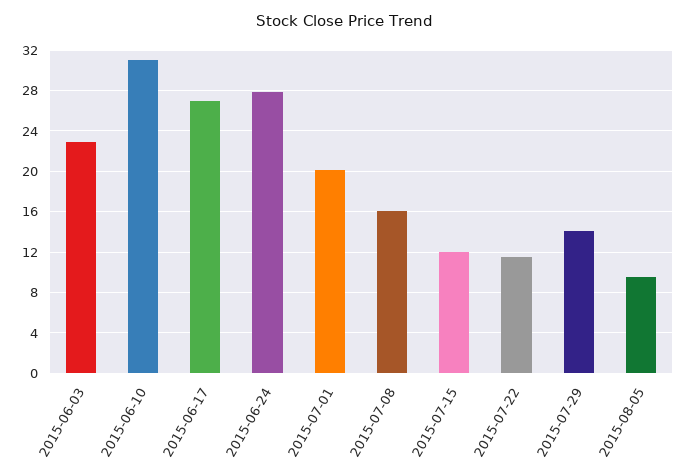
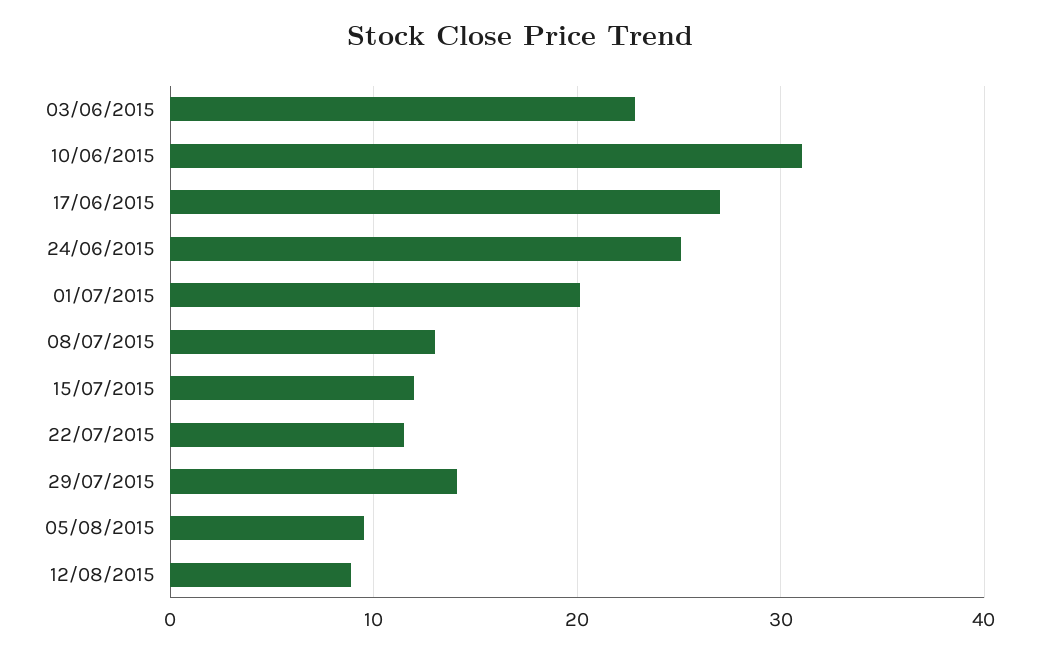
2015-06-24: 28 -> 25
2015-07-08: 16 -> 13
12/08/2015: none -> 9

